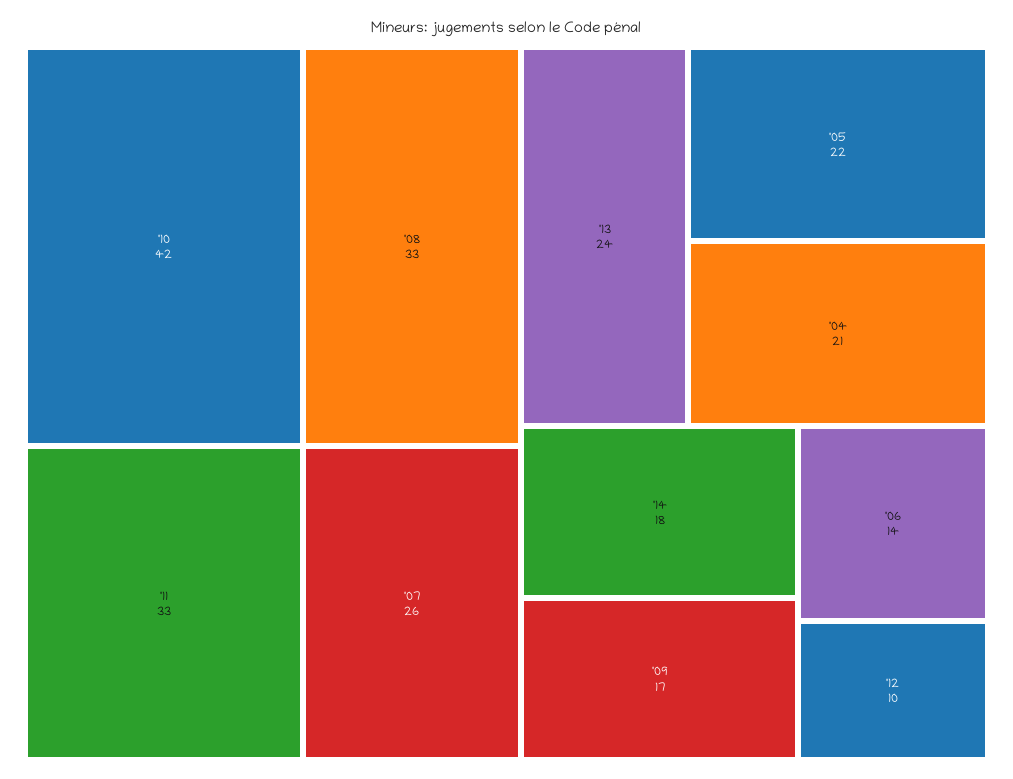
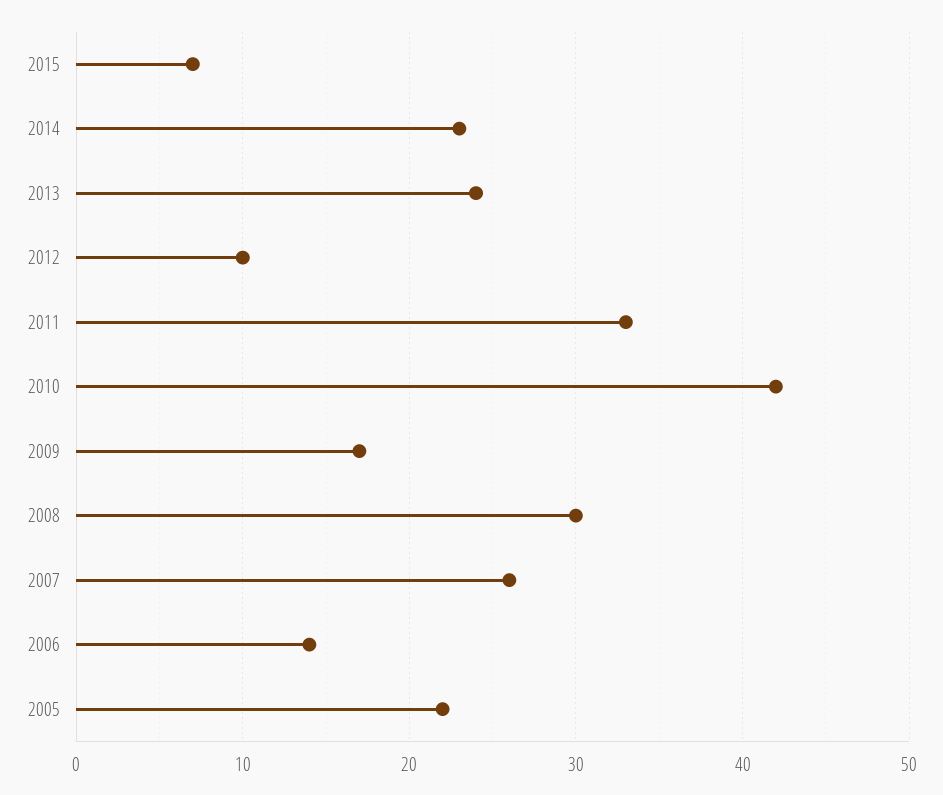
'08: 33 -> 30
'04: 21 -> none
'14: 18 -> 23
2015: none -> 7

